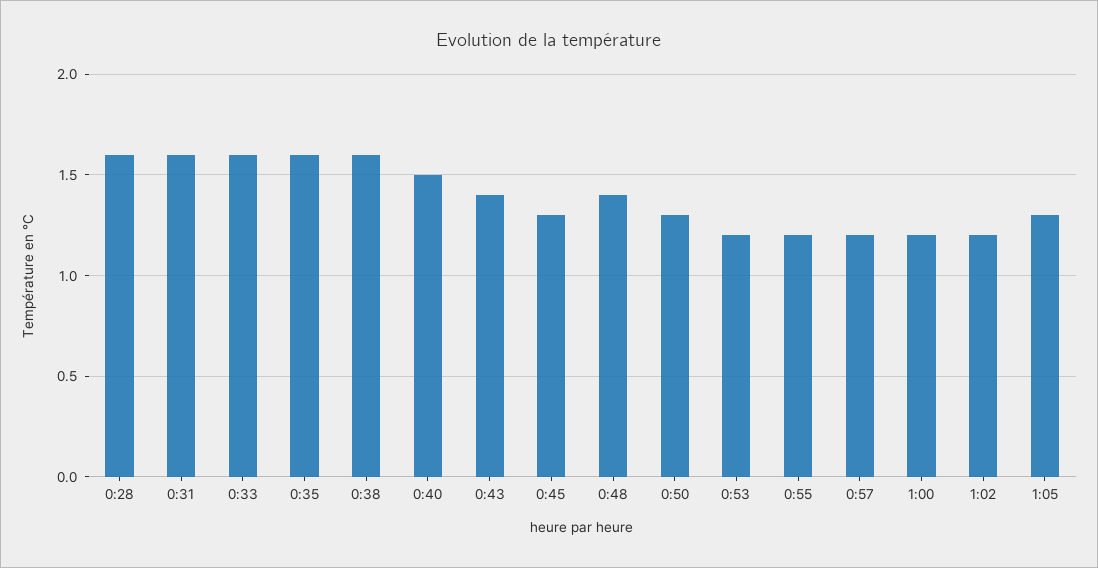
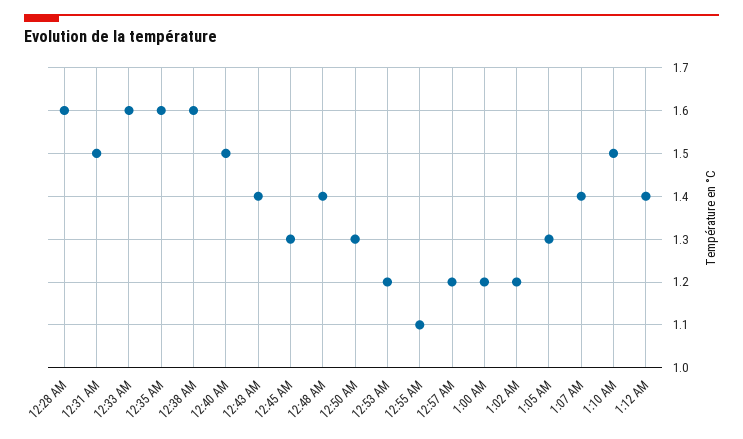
0:31: 1.6 -> 1.5
0:55: 1.2 -> 1.1
1:07 AM: none -> 1.4
1:10 AM: none -> 1.5
1:12 AM: none -> 1.4

